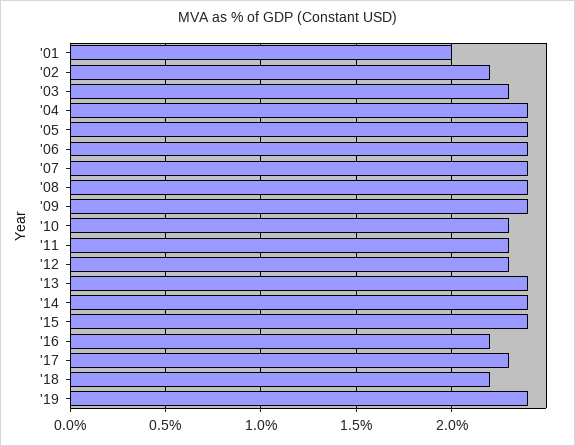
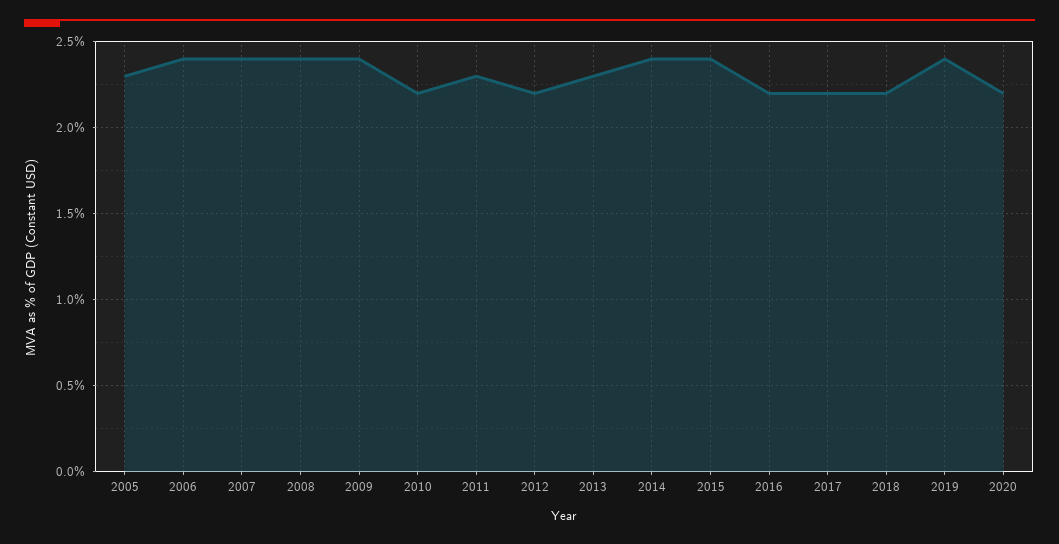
'01: 2 -> none
'02: 2.2 -> none
'03: 2.3 -> none
'04: 2.4 -> none
'05: 2.4 -> 2.3
'10: 2.3 -> 2.2
'12: 2.3 -> 2.2
'13: 2.4 -> 2.3
'17: 2.3 -> 2.2
2020: none -> 2.2

